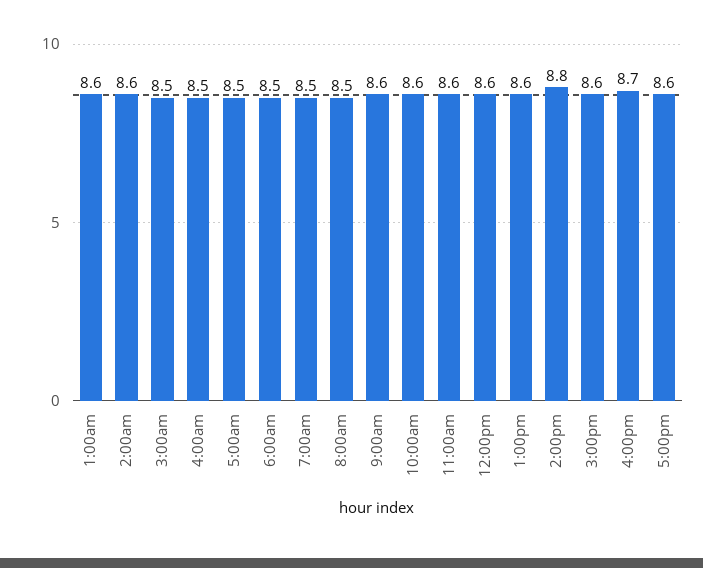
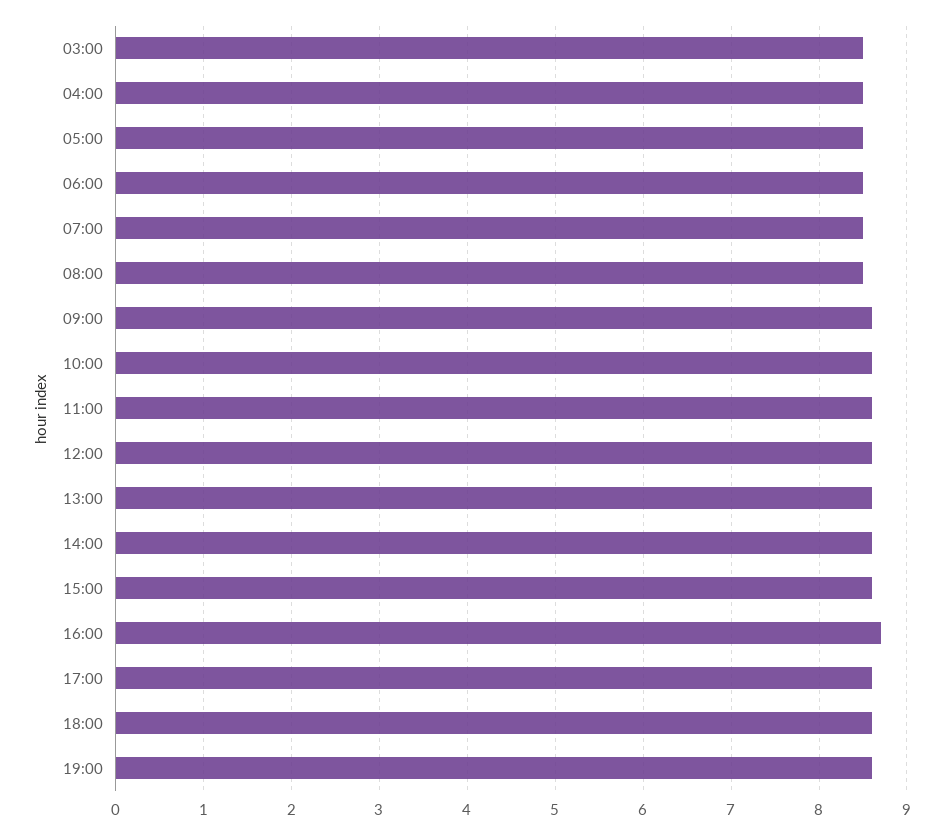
1:00am: 8.6 -> none
2:00am: 8.6 -> none
2:00pm: 8.8 -> 8.6
18:00: none -> 8.6
19:00: none -> 8.6

